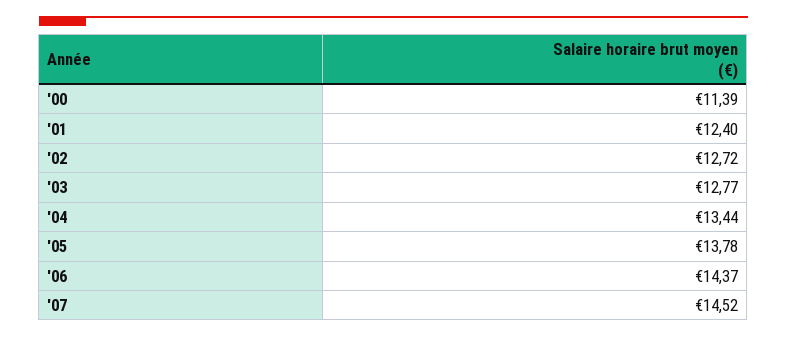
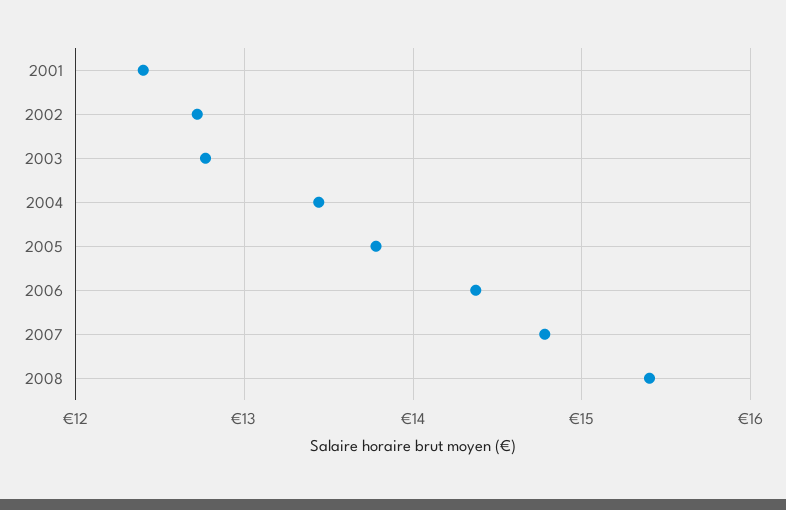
'00: 11.39 -> none
'07: 14.52 -> 14.8
2008: none -> 15.4

